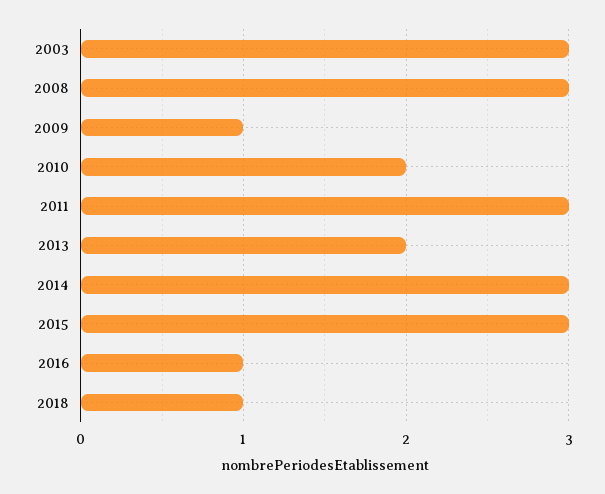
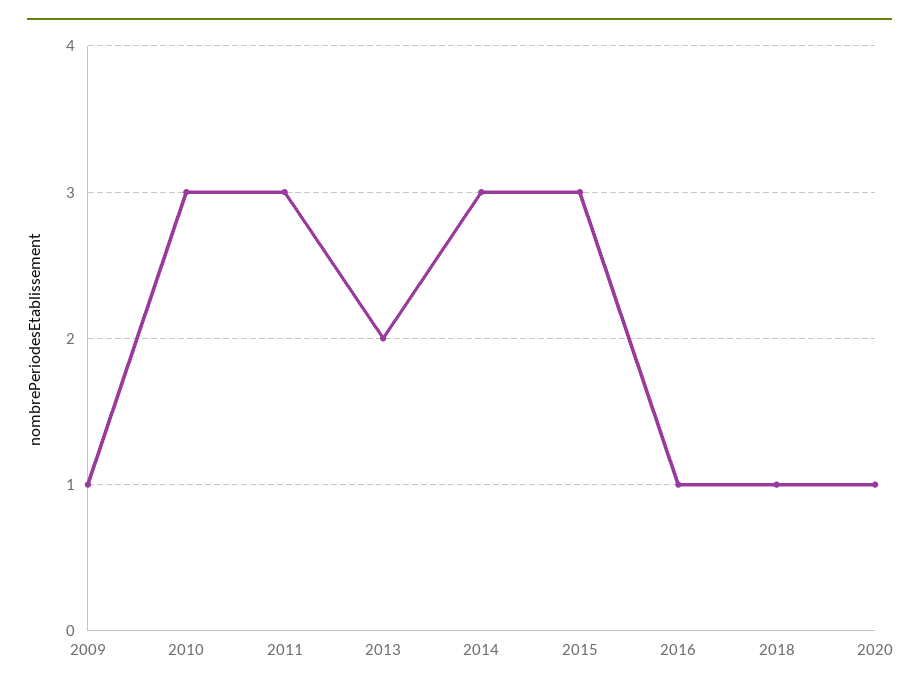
2003: 3 -> none
2008: 3 -> none
2010: 2 -> 3
2020: none -> 1

